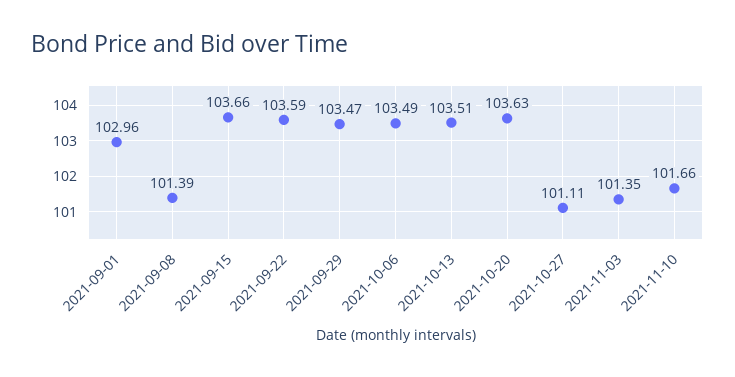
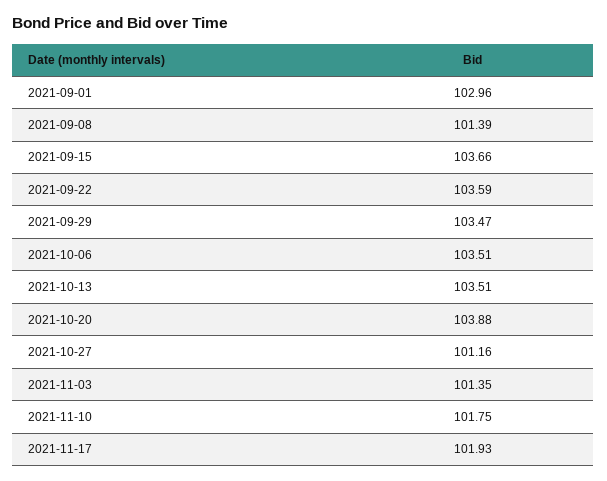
2021-10-06: 103.49 -> 103.51
2021-10-20: 103.63 -> 103.88
2021-10-27: 101.11 -> 101.16
2021-11-10: 101.66 -> 101.75
2021-11-17: none -> 101.93

